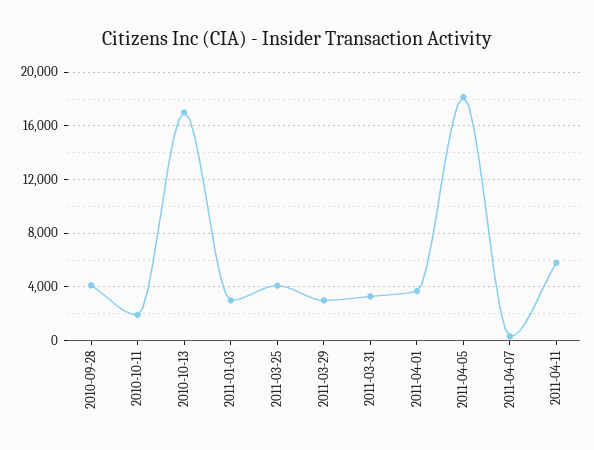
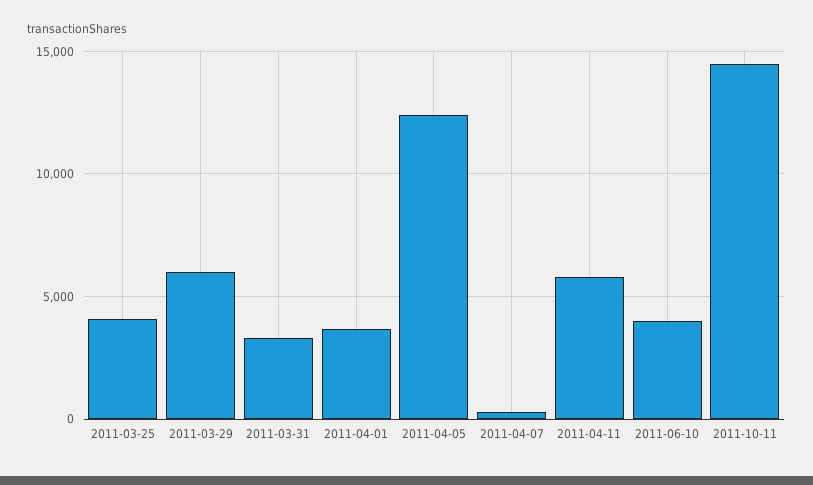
2010-09-28: 4000 -> none
2010-10-11: 2000 -> none
2010-10-13: 17000 -> none
2011-01-03: 3000 -> none
2011-03-29: 3000 -> 6000
2011-04-05: 18000 -> 12500
2011-06-10: none -> 4000
2011-10-11: none -> 14500

